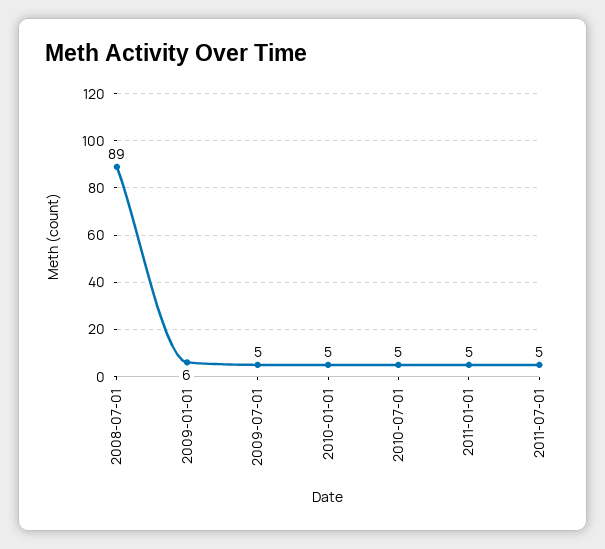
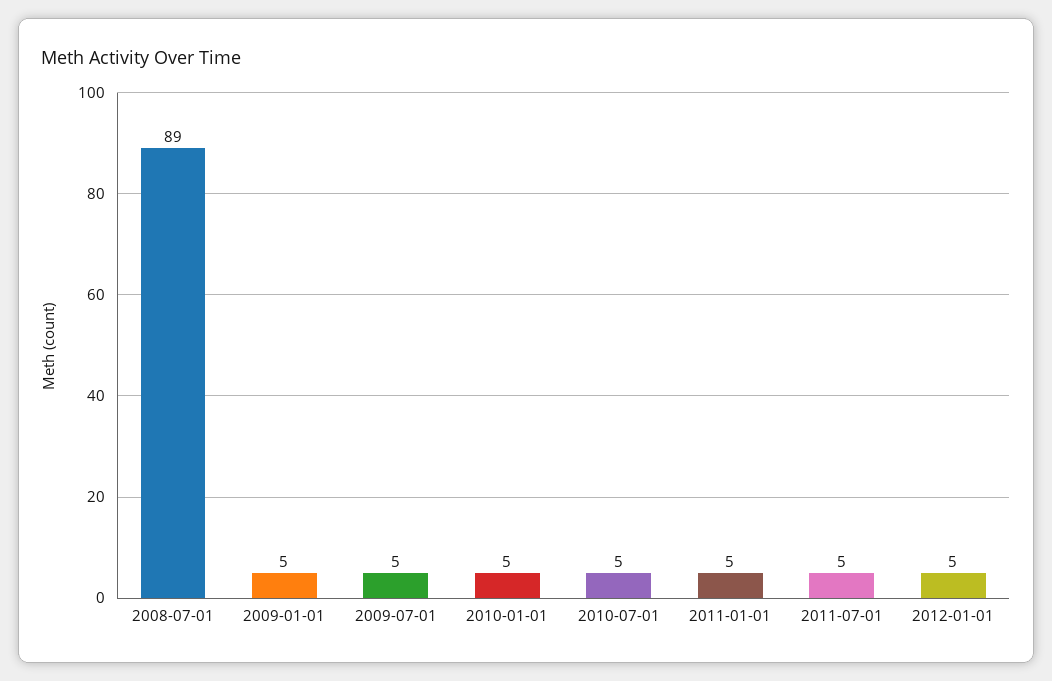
2009-01-01: 6 -> 5
2012-01-01: none -> 5

